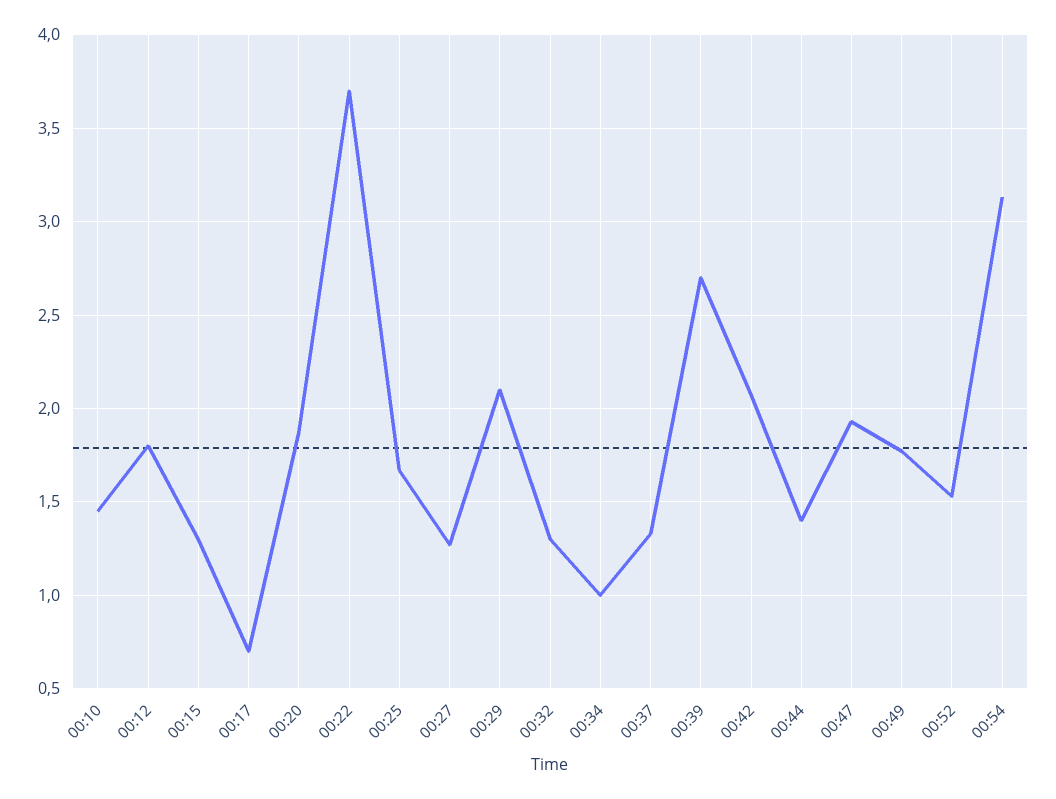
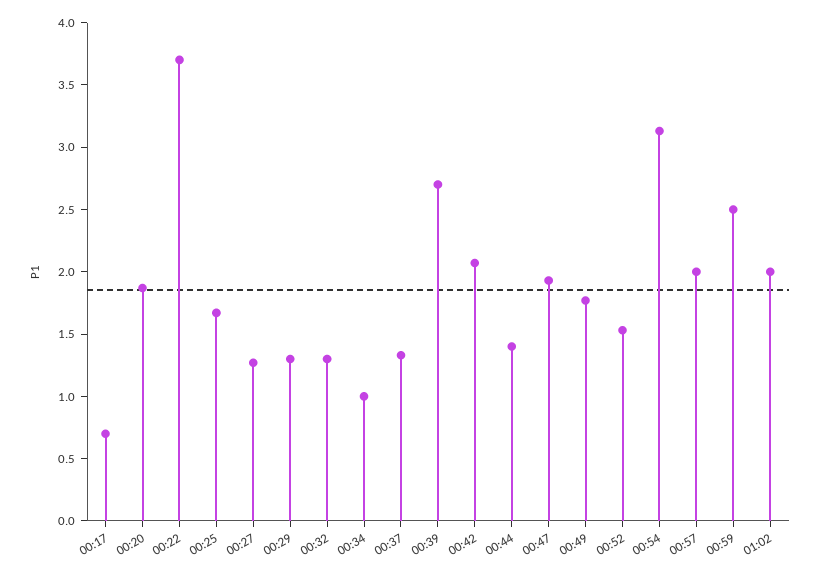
00:10: 1.45 -> none
00:12: 1.8 -> none
00:15: 1.3 -> none
00:29: 2.1 -> 1.3
00:57: none -> 2
00:59: none -> 2.5
01:02: none -> 2

